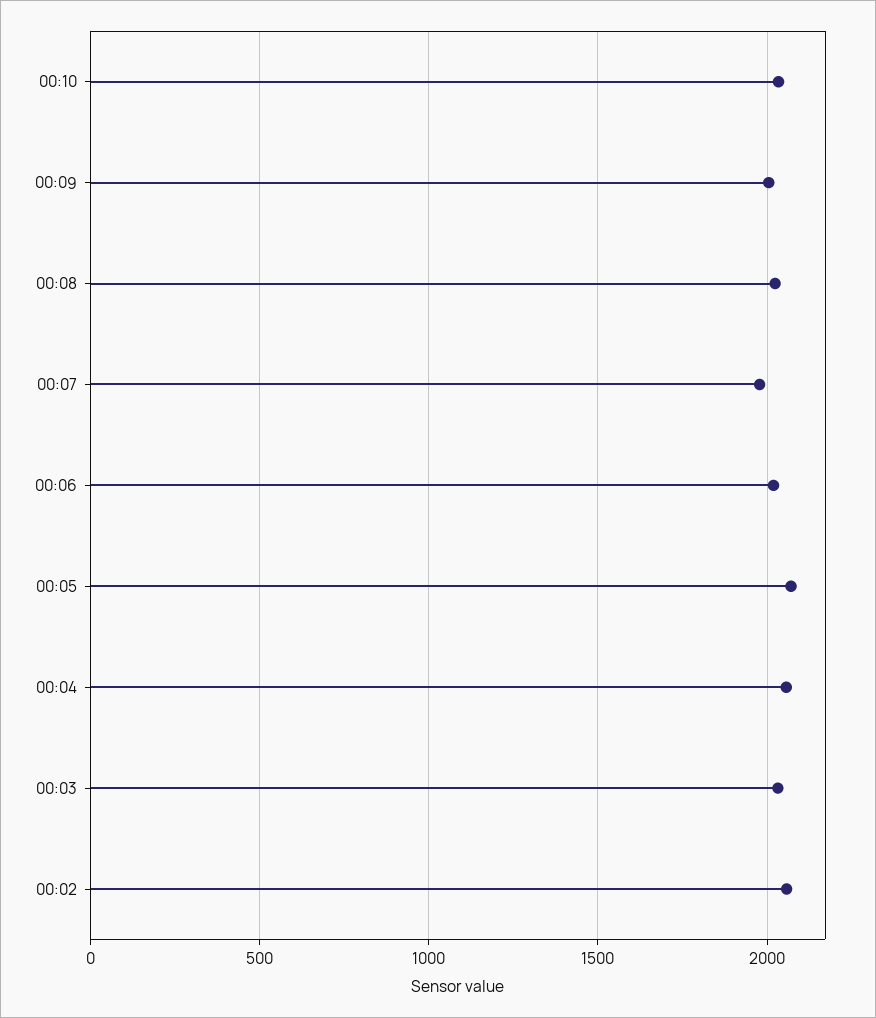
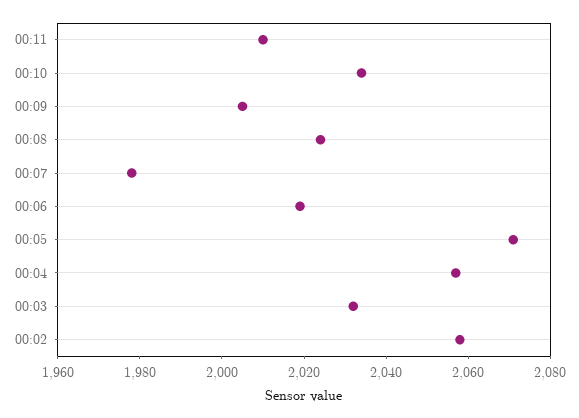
00:11: none -> 2010

